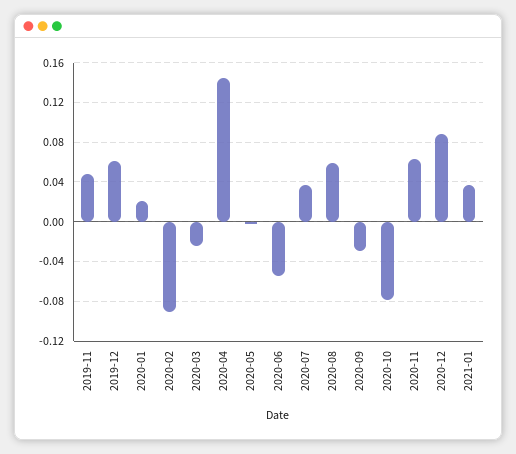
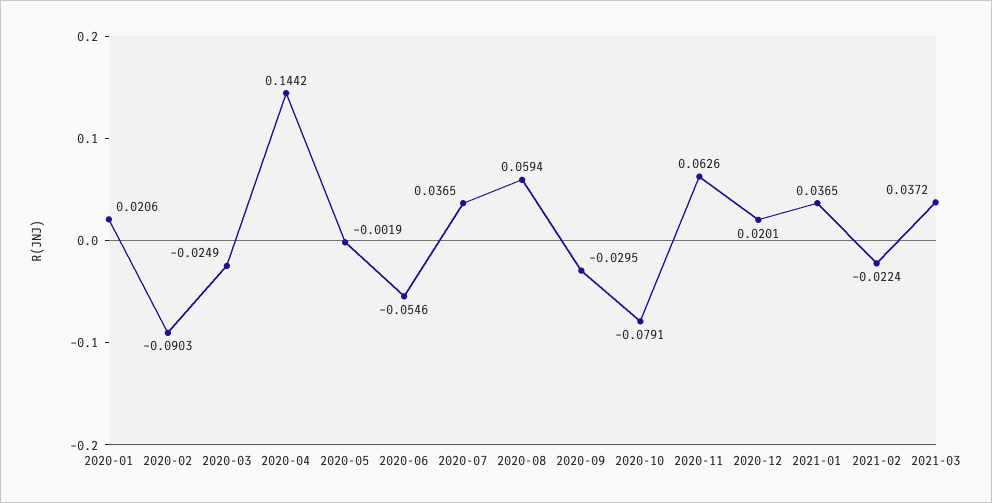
2019-11: 0.05 -> none
2019-12: 0.06 -> none
2020-12: 0.09 -> 0.0201
2021-02: none -> -0.0224
2021-03: none -> 0.0372

